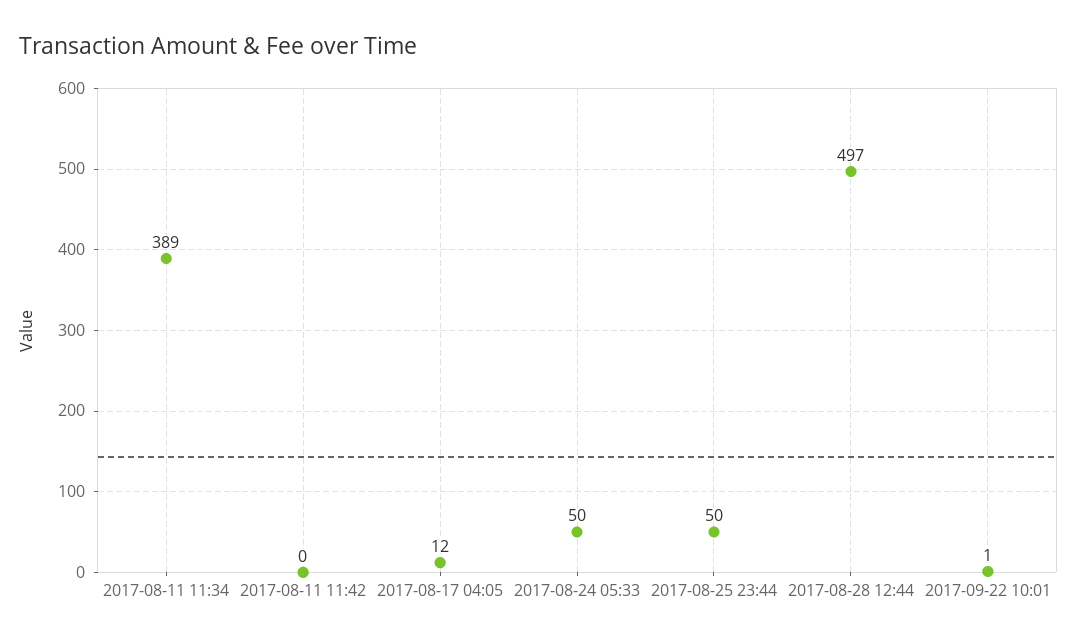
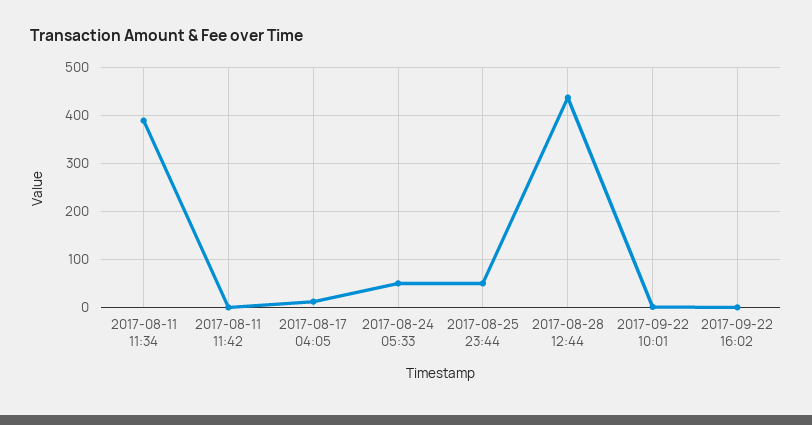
2017-08-28 12:44: 497 -> 440
2017-09-22 16:02: none -> 0

